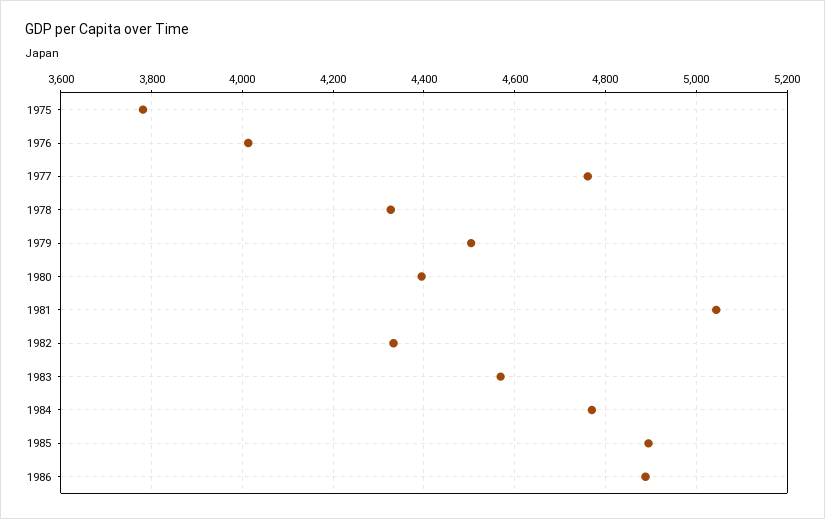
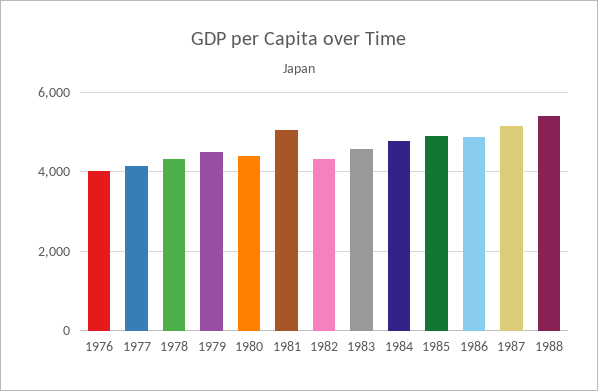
1975: 3780 -> none
1977: 4760 -> 4200
1987: none -> 5200
1988: none -> 5400

